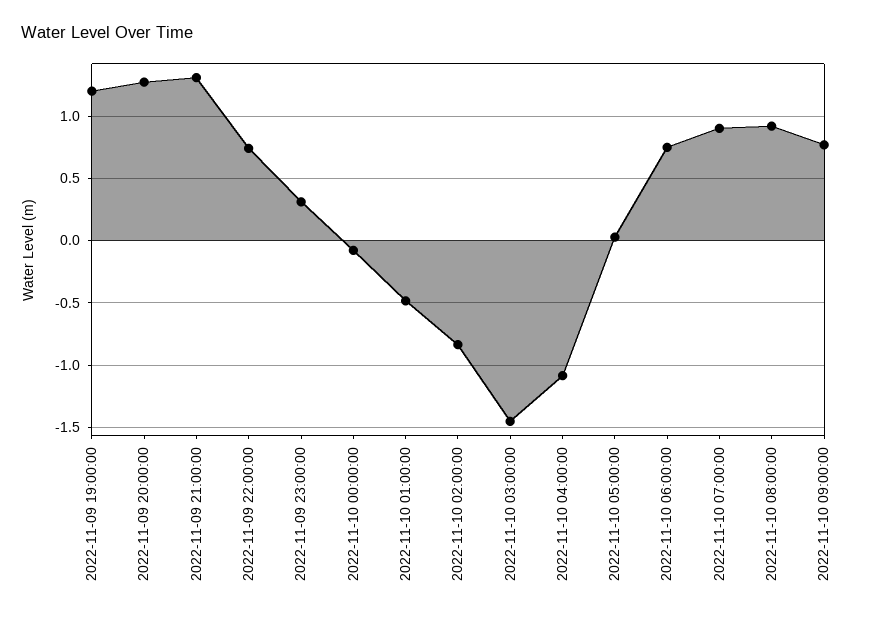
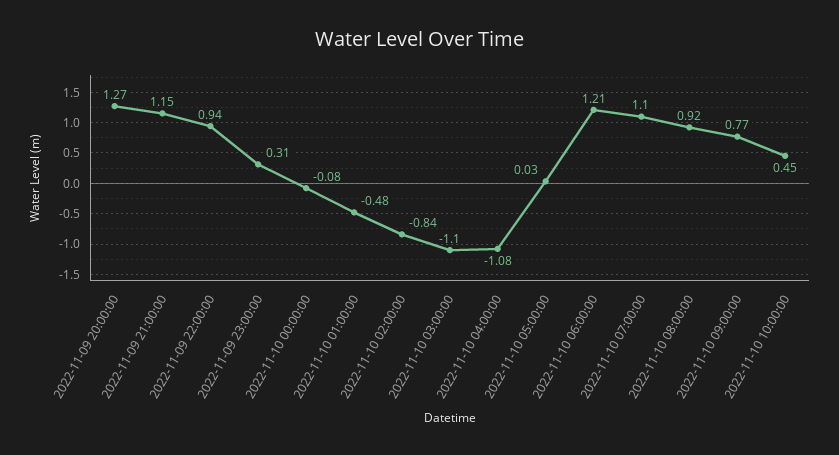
2022-11-09 19:00:00: 1.2 -> none
2022-11-09 21:00:00: 1.3 -> 1.15
2022-11-09 22:00:00: 0.75 -> 0.94
2022-11-10 03:00:00: -1.45 -> -1.1
2022-11-10 06:00:00: 0.75 -> 1.21
2022-11-10 07:00:00: 0.9 -> 1.1
2022-11-10 10:00:00: none -> 0.45

